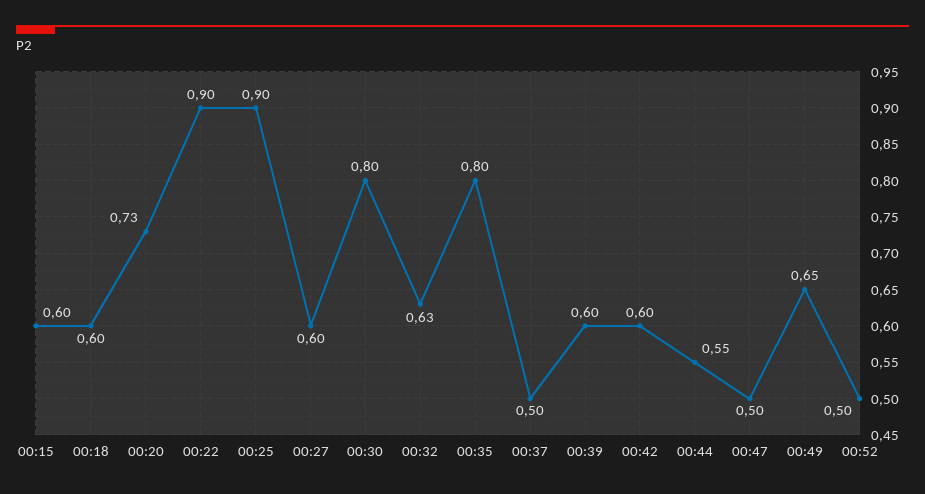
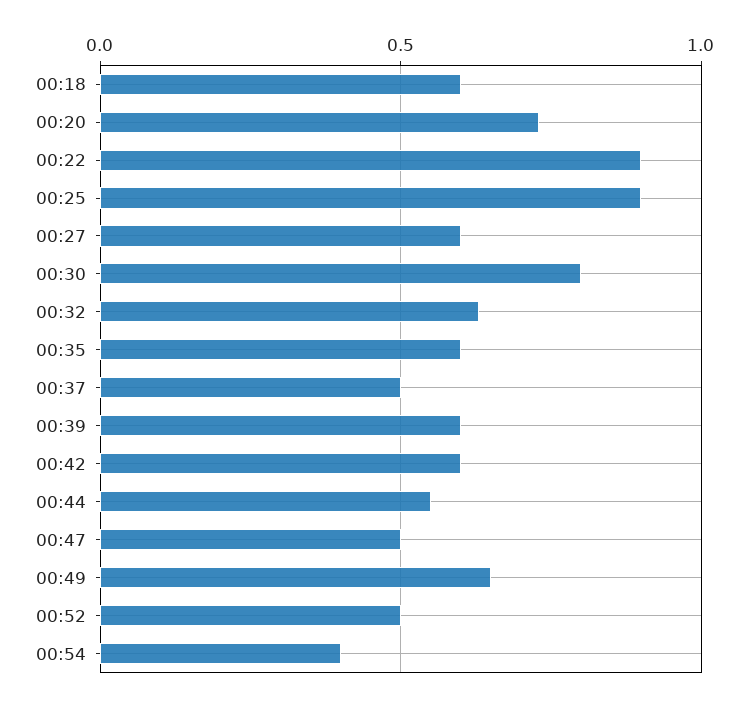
00:15: 0.6 -> none
00:35: 0.8 -> 0.6
00:54: none -> 0.4

